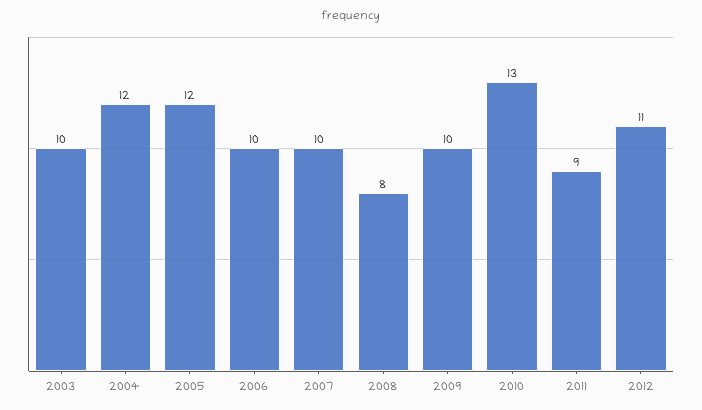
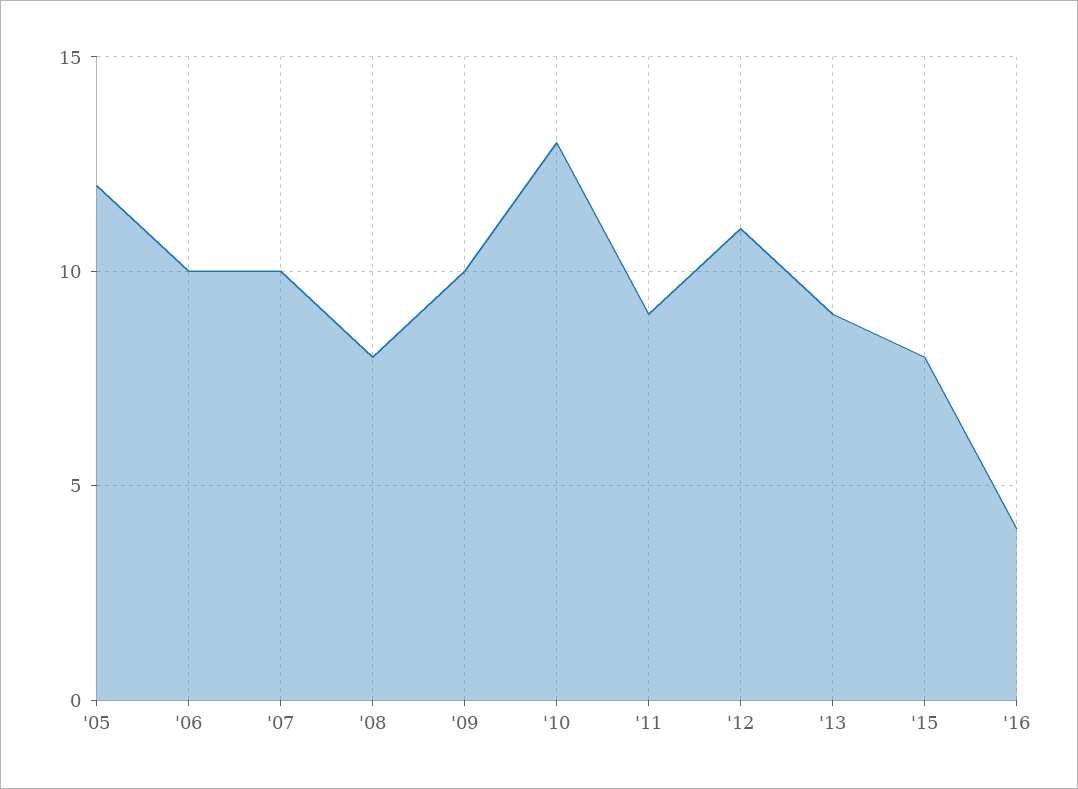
2003: 10 -> none
2004: 12 -> none
'13: none -> 9
'15: none -> 8
'16: none -> 4

